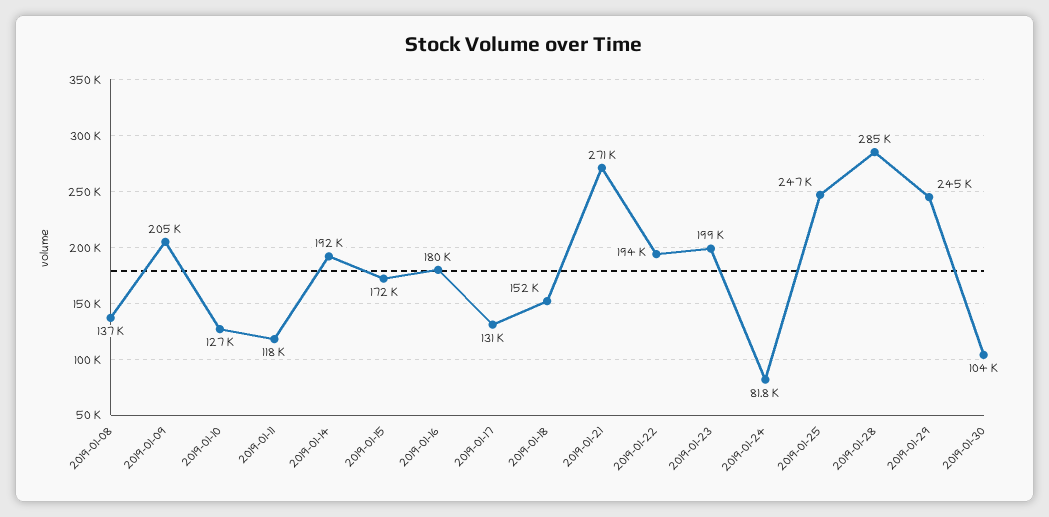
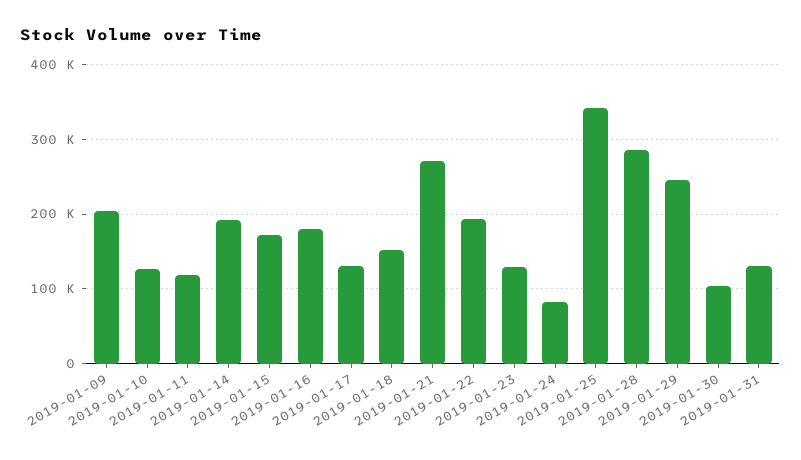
2019-01-08: 137000 -> none
2019-01-23: 199000 -> 130000
2019-01-25: 247000 -> 340000
2019-01-31: none -> 130000

